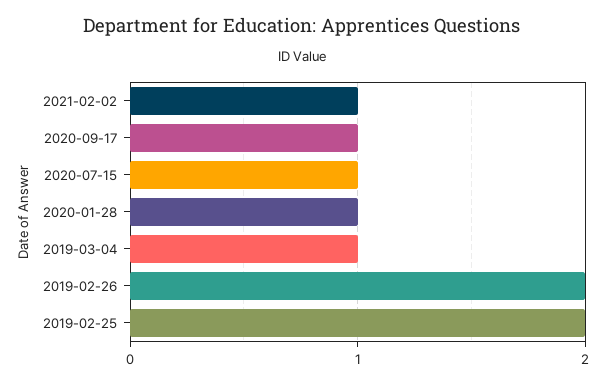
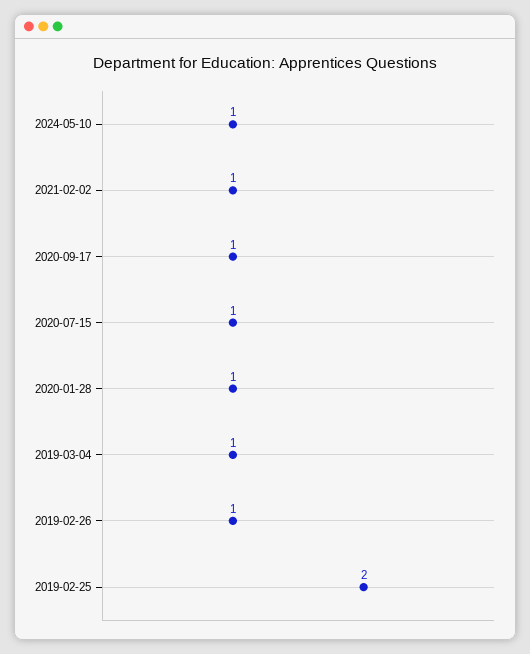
2019-02-26: 2 -> 1
2024-05-10: none -> 1

